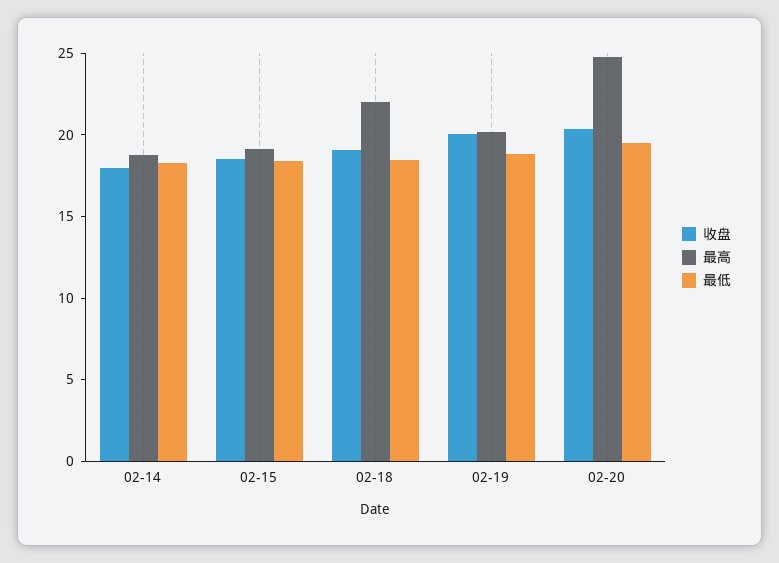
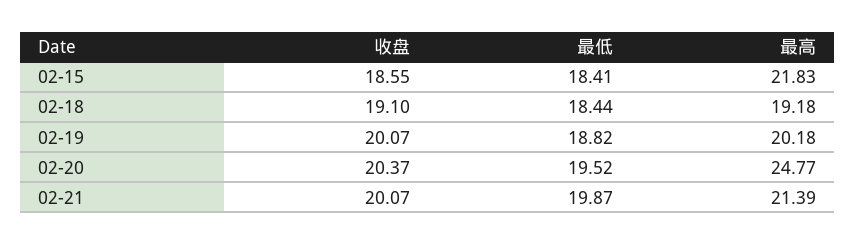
收盘, 02-14: 18 -> none
最高, 02-14: 19 -> none
最低, 02-14: 18 -> none
最高, 02-15: 19 -> 21.83
最高, 02-18: 22 -> 19.18
收盘, 02-21: none -> 20.07
最低, 02-21: none -> 19.87
最高, 02-21: none -> 21.39

